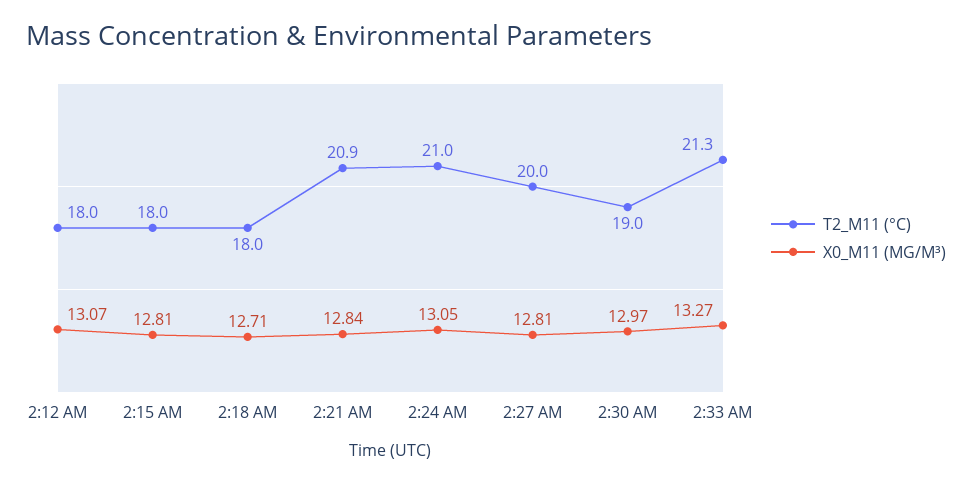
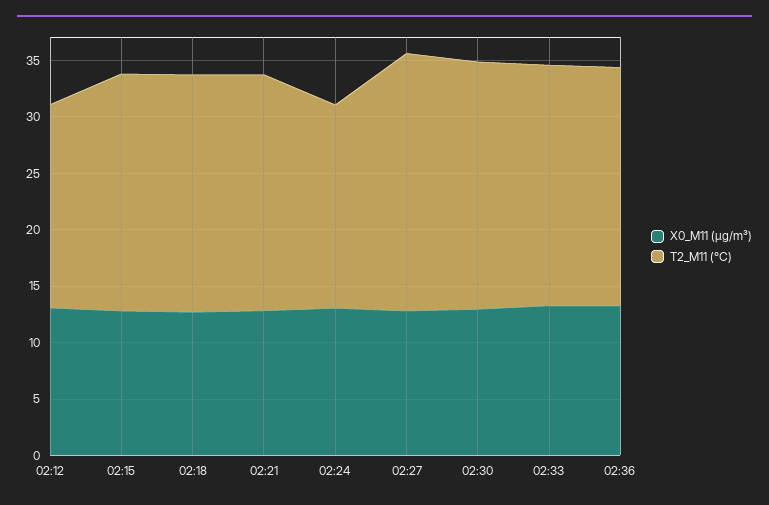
T2_M11 (°C), 2:15 AM: 18 -> 21
T2_M11 (°C), 2:18 AM: 18 -> 21
T2_M11 (°C), 2:24 AM: 21 -> 18
T2_M11 (°C), 2:27 AM: 20 -> 23
T2_M11 (°C), 2:30 AM: 19 -> 22
X0_M11 (ΜG/M³), 02:36: none -> 13
T2_M11 (°C), 02:36: none -> 21

